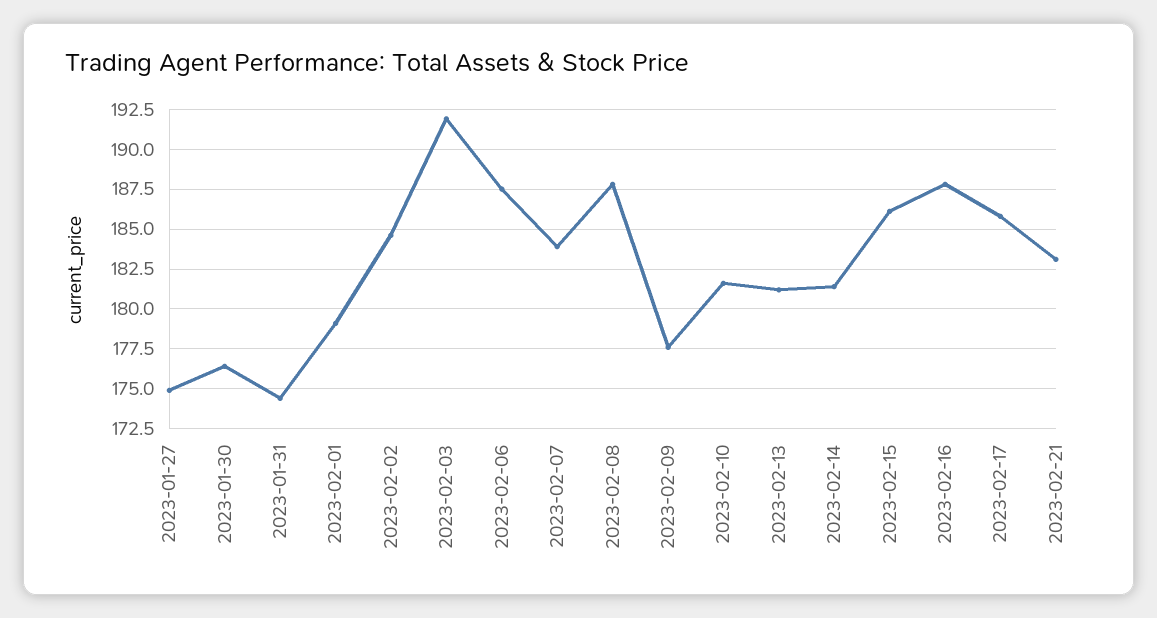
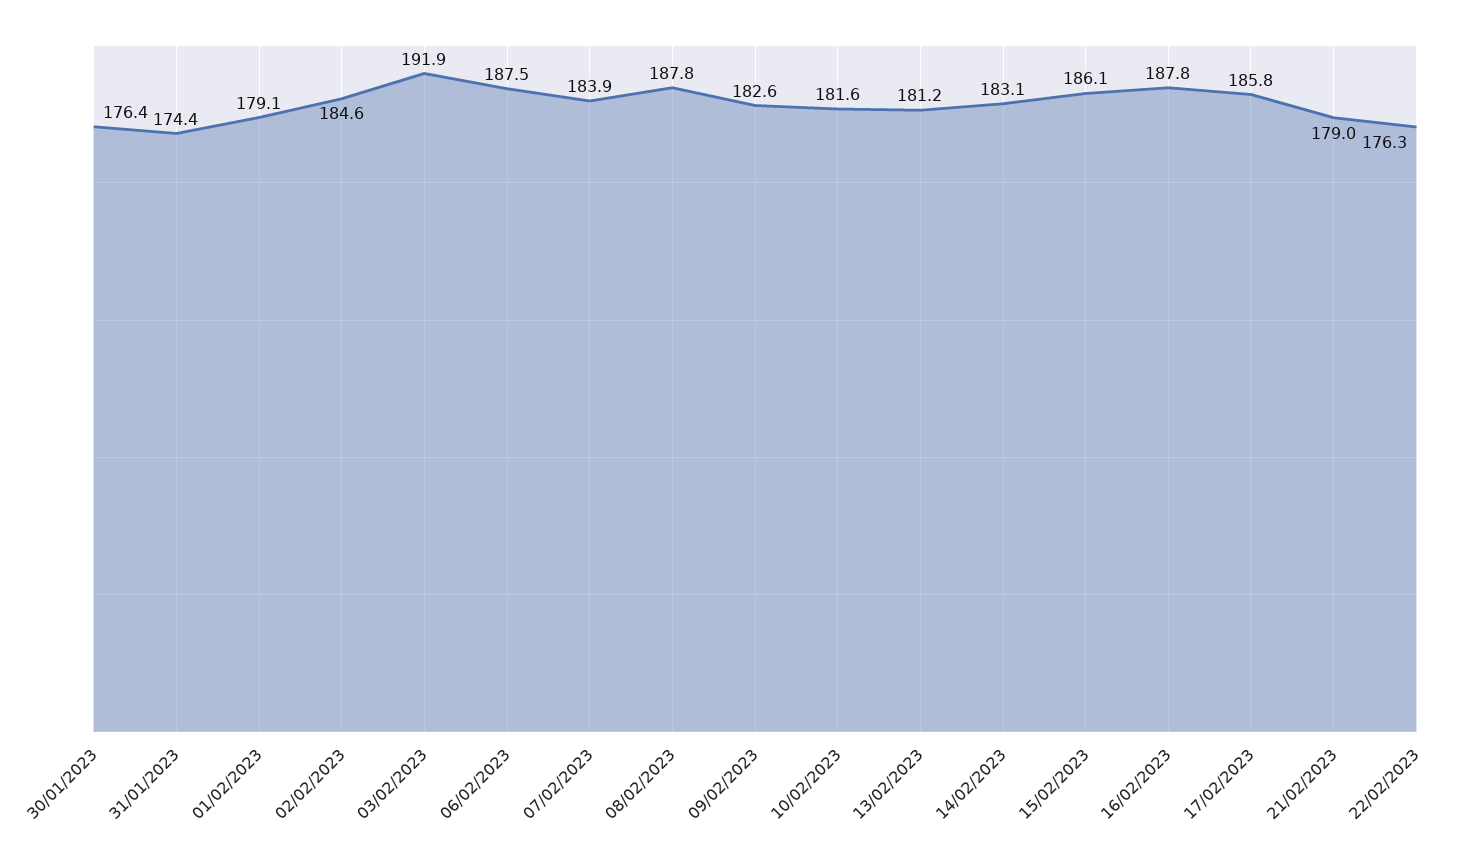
2023-01-27: 175 -> none
2023-02-09: 177.5 -> 182.6
2023-02-14: 181.5 -> 183.1
2023-02-21: 183 -> 179
22/02/2023: none -> 176.3

